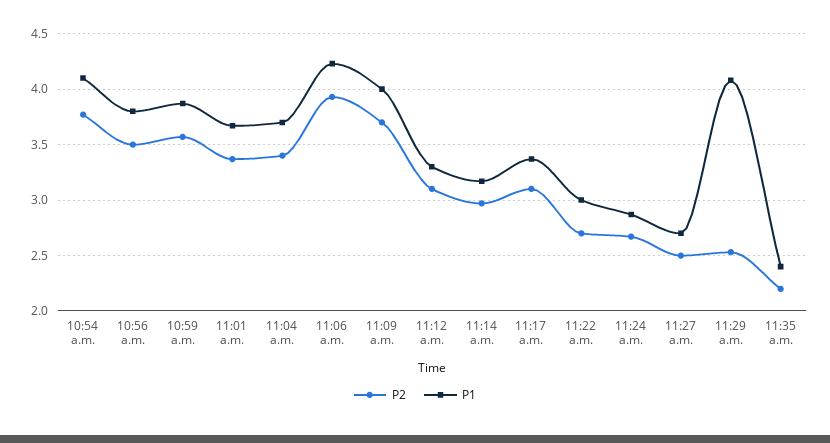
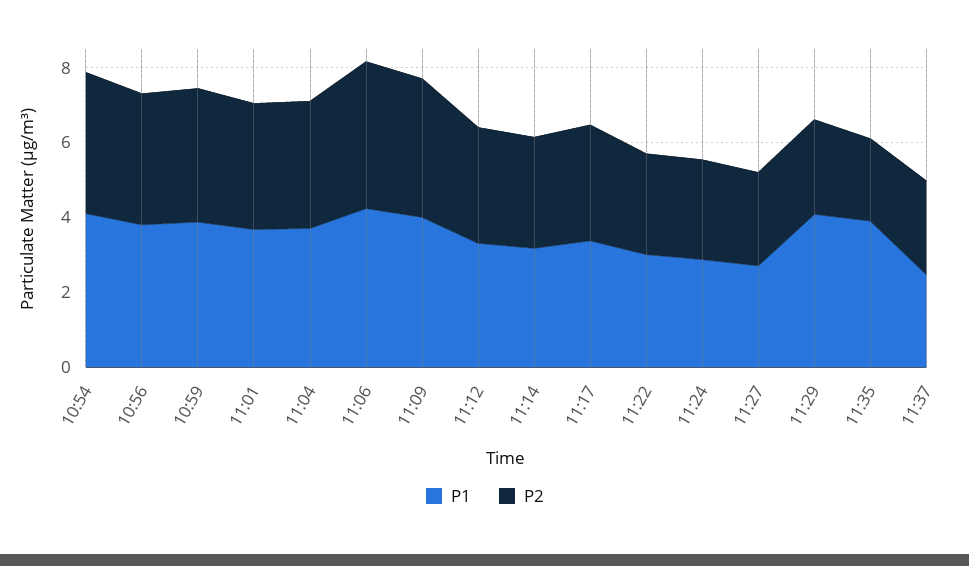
P1, 11:35 a.m.: 2.4 -> 4
P1, 11:37: none -> 2.5
P2, 11:37: none -> 2.5

